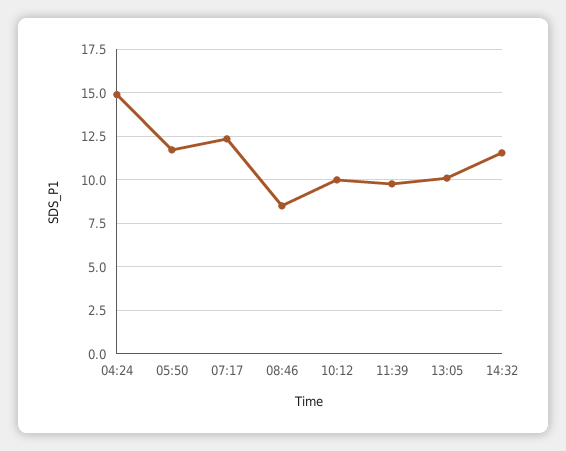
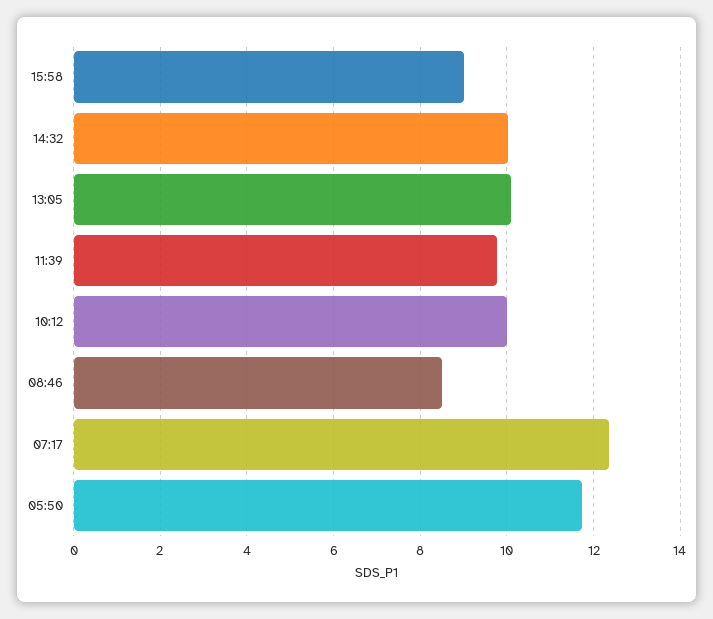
04:24: 15 -> none
14:32: 11.5 -> 10
15:58: none -> 9

